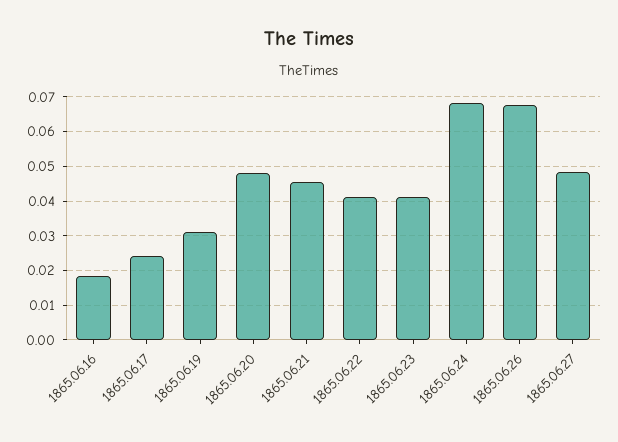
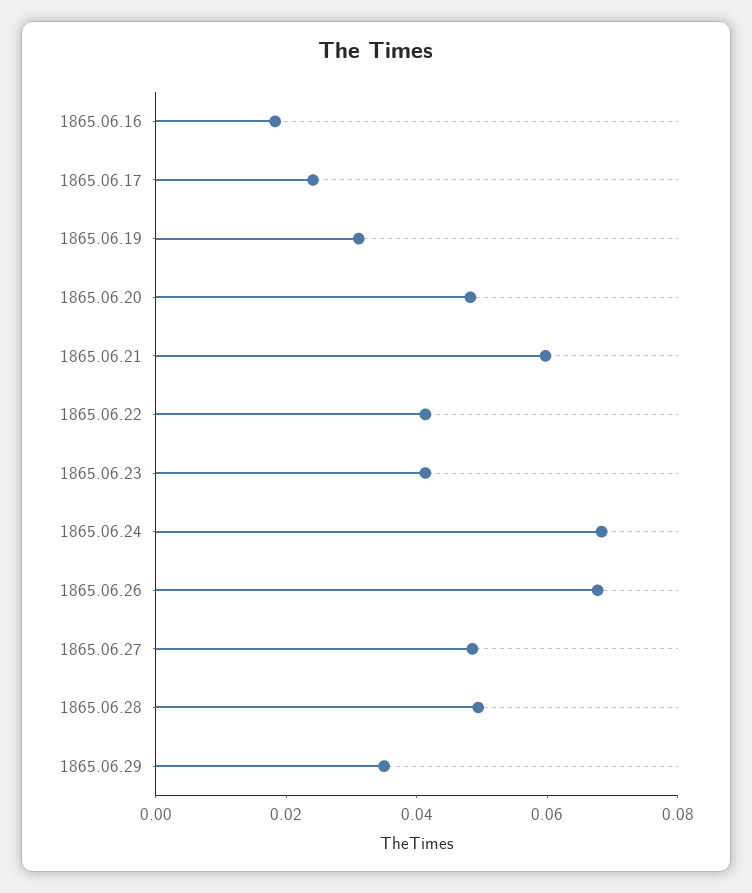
1865.06.21: 0.046 -> 0.06
1865.06.28: none -> 0.05
1865.06.29: none -> 0.035

